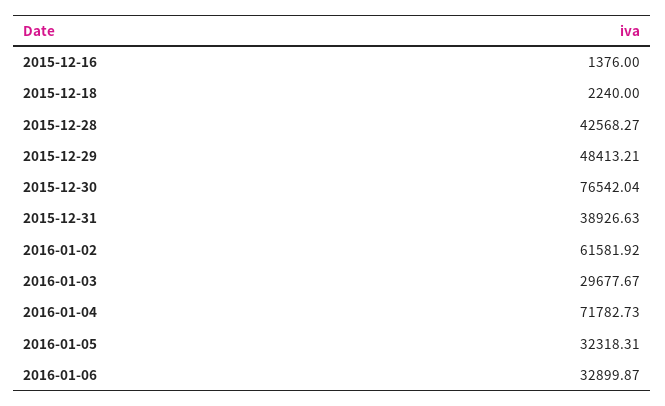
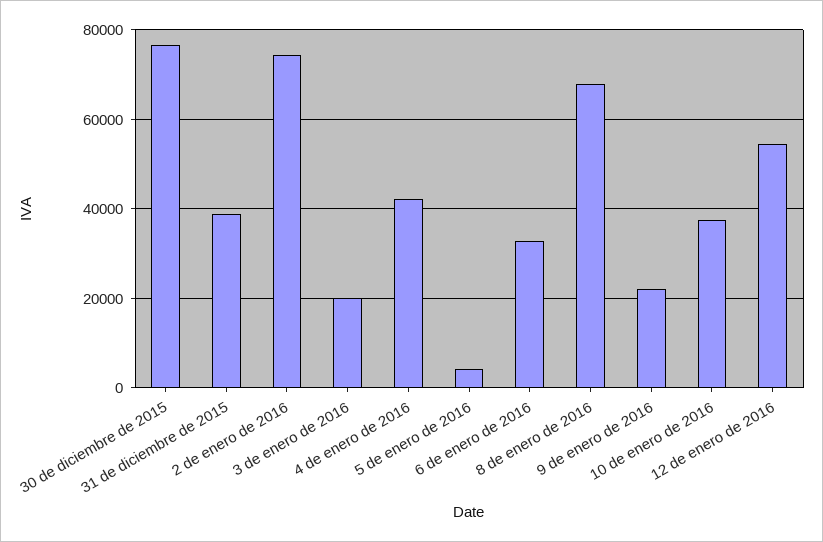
2015-12-16: 1376 -> none
2015-12-18: 2240 -> none
2015-12-28: 42568.27 -> none
2015-12-29: 48413.21 -> none
2016-01-02: 61581.92 -> 74000
2016-01-03: 29677.67 -> 20000
2016-01-04: 71782.73 -> 42000
2016-01-05: 32318.31 -> 4000
8 de enero de 2016: none -> 68000
9 de enero de 2016: none -> 22000
10 de enero de 2016: none -> 38000
12 de enero de 2016: none -> 54000

